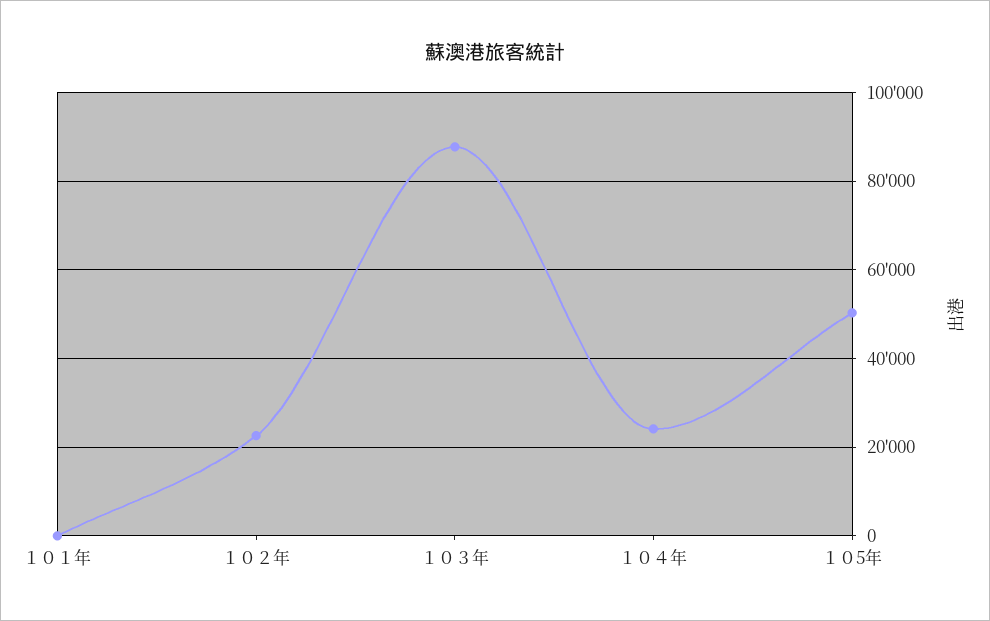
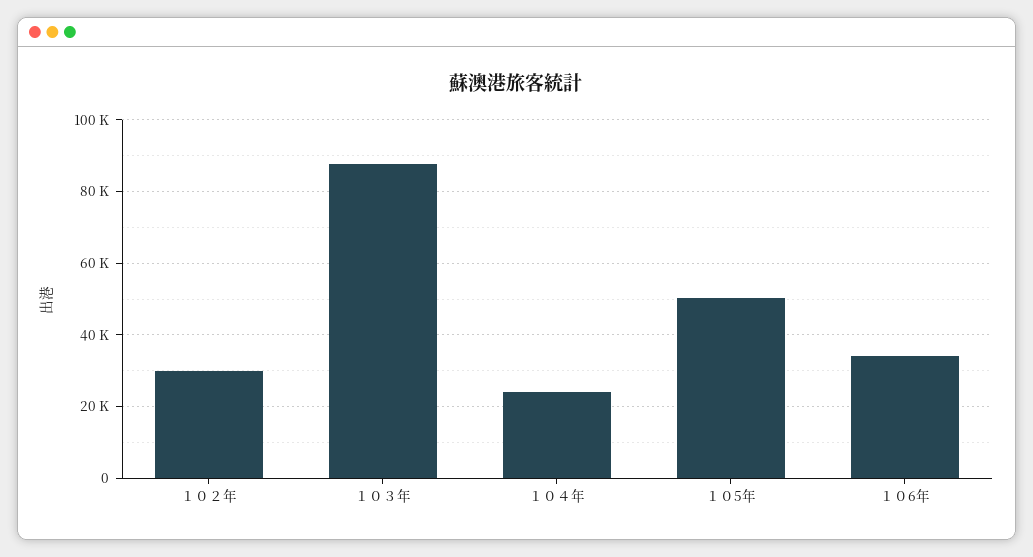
１０１年: 0 -> none
１０２年: 22000 -> 30000
１０6年: none -> 34000

